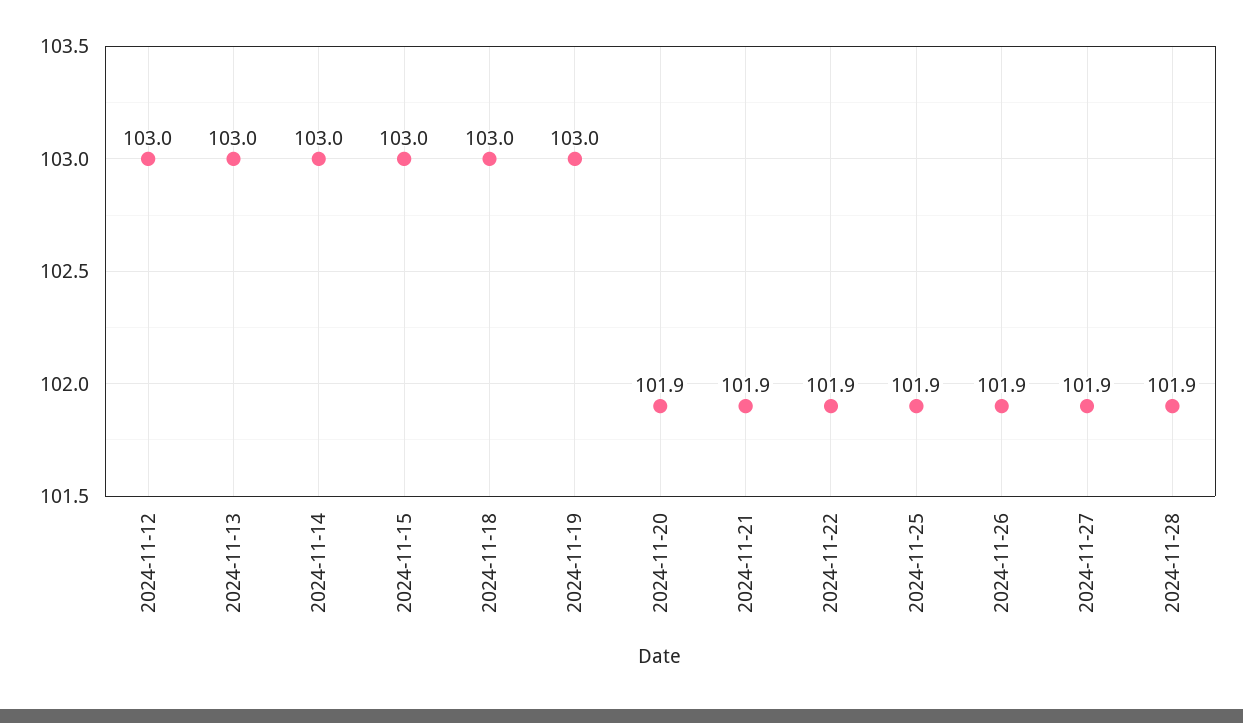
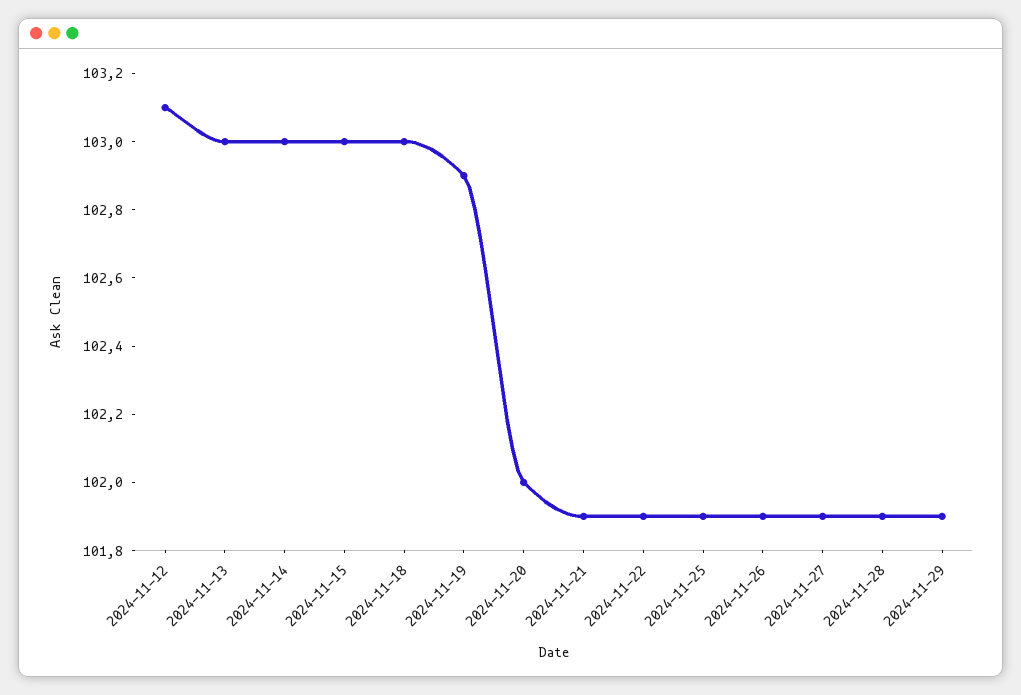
2024-11-12: 103 -> 103.1
2024-11-19: 103 -> 102.9
2024-11-20: 101.9 -> 102
2024-11-29: none -> 101.9

